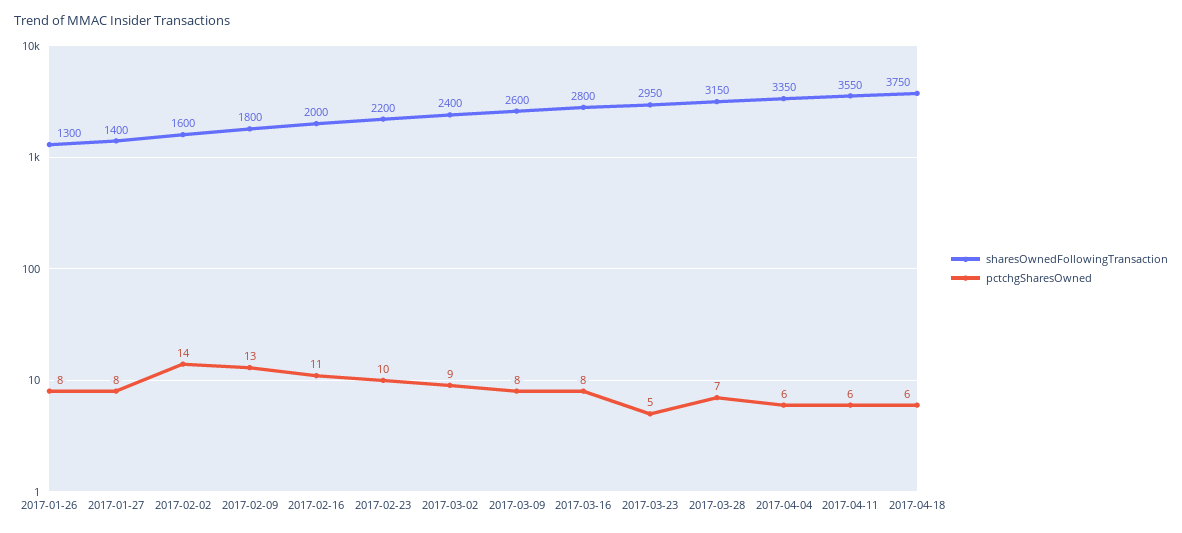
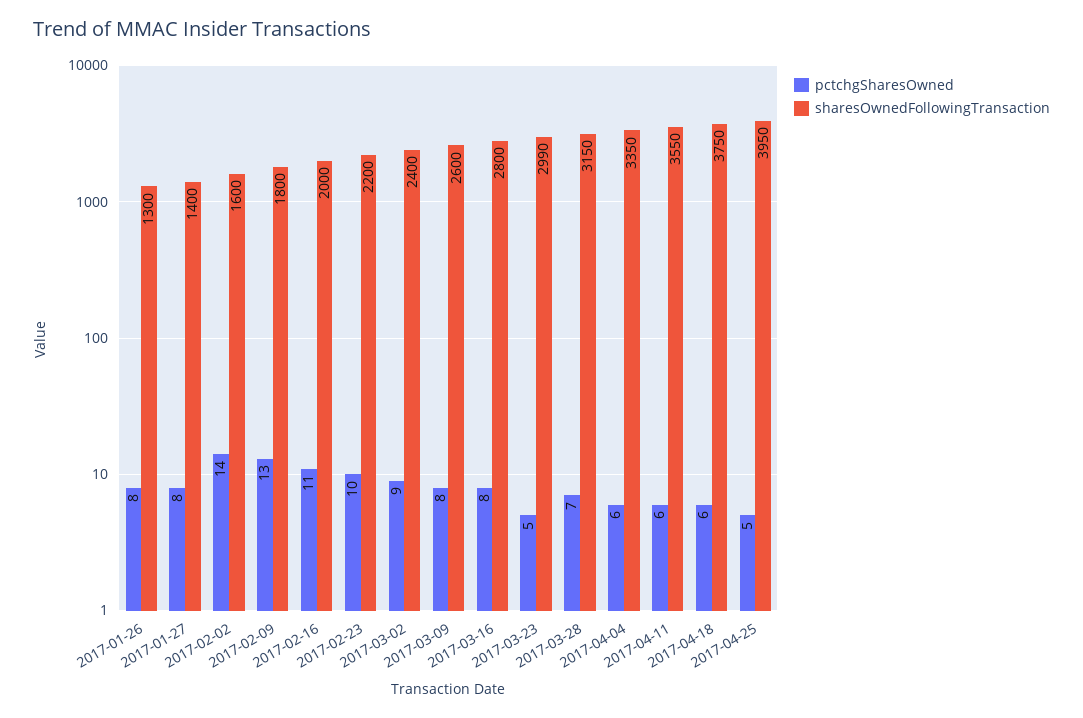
sharesOwnedFollowingTransaction, 2017-03-23: 2950 -> 2990
pctchgSharesOwned, 2017-04-25: none -> 5
sharesOwnedFollowingTransaction, 2017-04-25: none -> 3950

